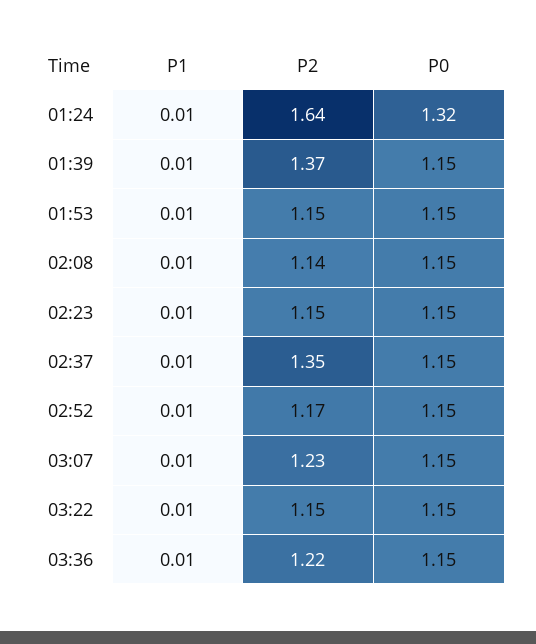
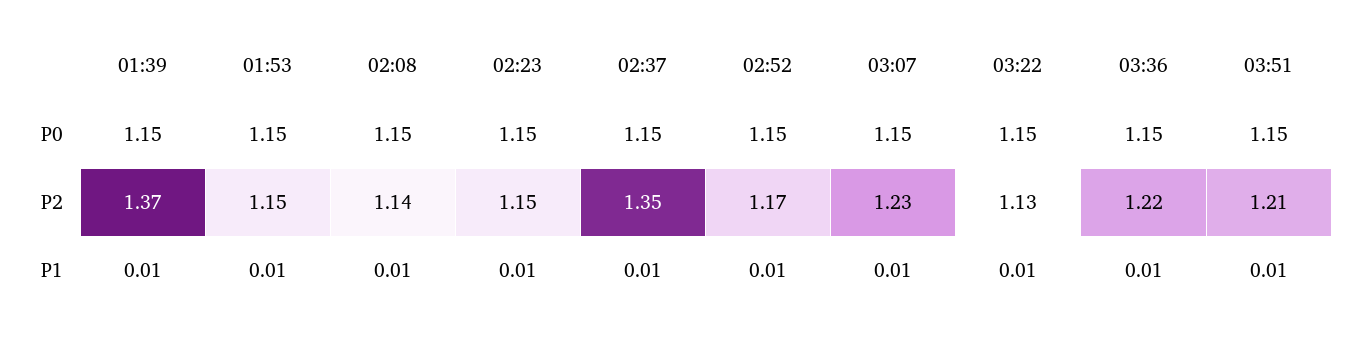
P1, 01:24: 0.01 -> none
P2, 01:24: 1.64 -> none
P0, 01:24: 1.32 -> none
P2, 03:22: 1.15 -> 1.13
P0, 03:51: none -> 1.15
P2, 03:51: none -> 1.21
P1, 03:51: none -> 0.01

